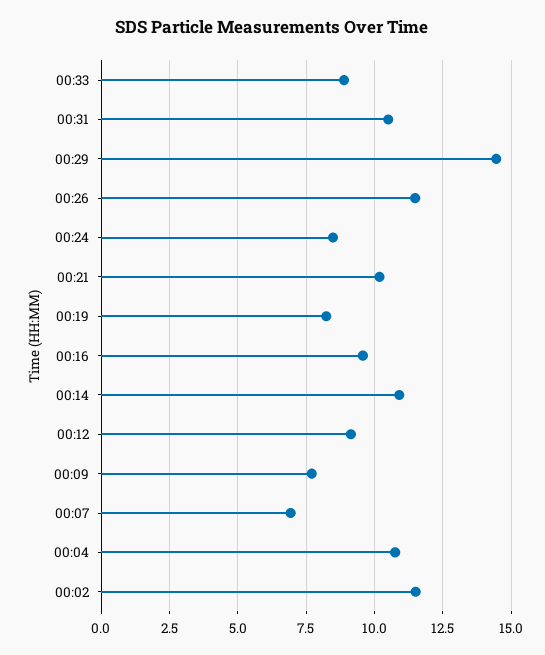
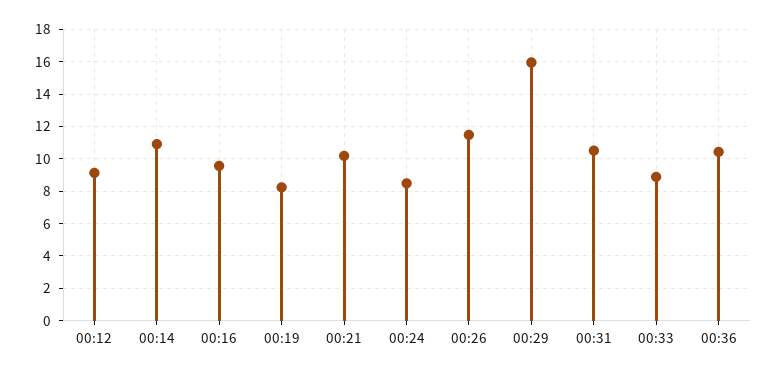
00:29: 14.5 -> 16
00:09: 7.75 -> none
00:07: 7 -> none
00:04: 10.75 -> none
00:02: 11.5 -> none
00:36: none -> 10.5

